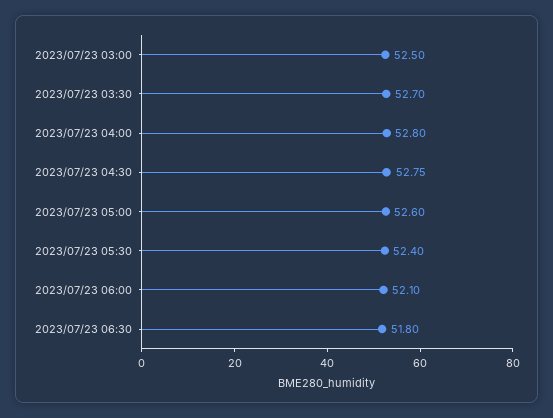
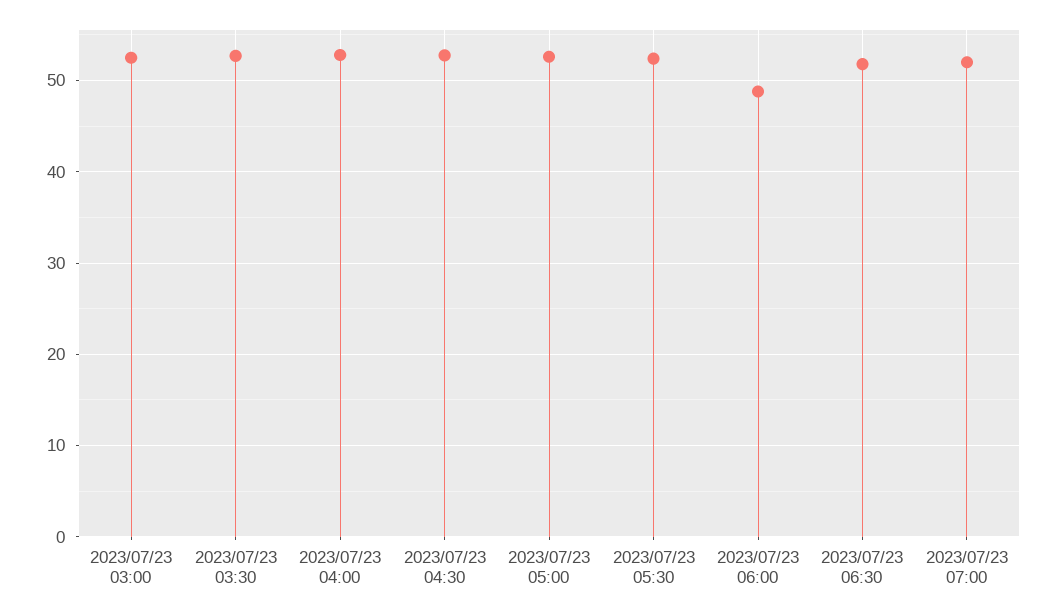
2023/07/23 06:00: 52.1 -> 49
2023/07/23 07:00: none -> 52

